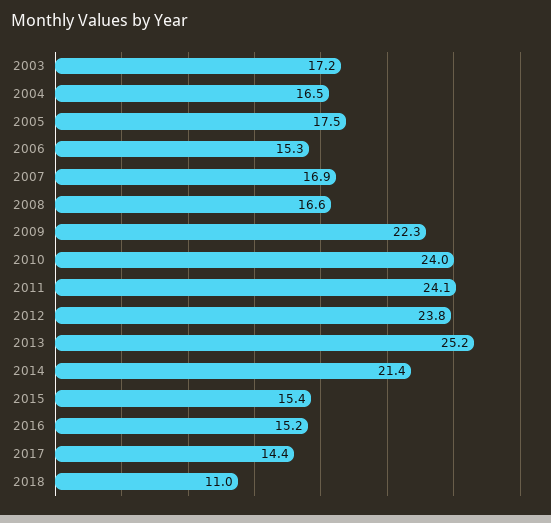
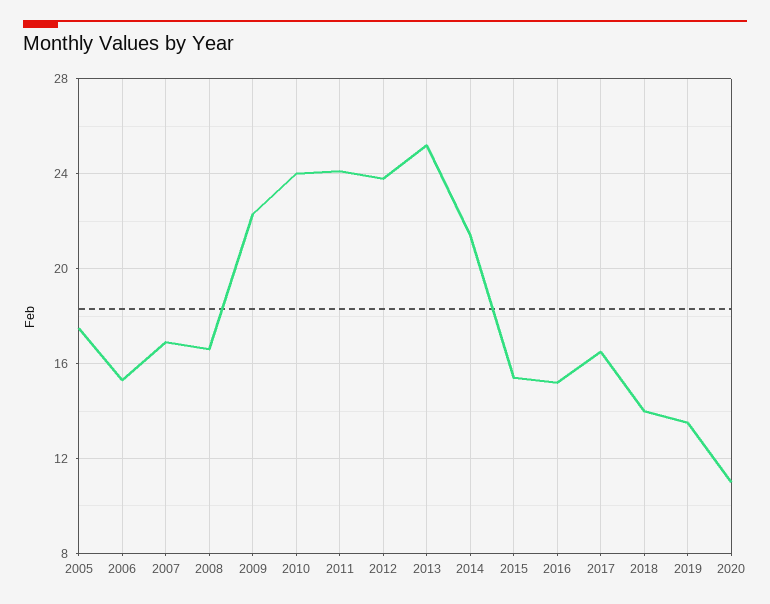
2003: 17.2 -> none
2004: 16.5 -> none
2017: 14.4 -> 16.5
2018: 11 -> 14
2019: none -> 13.5
2020: none -> 11

